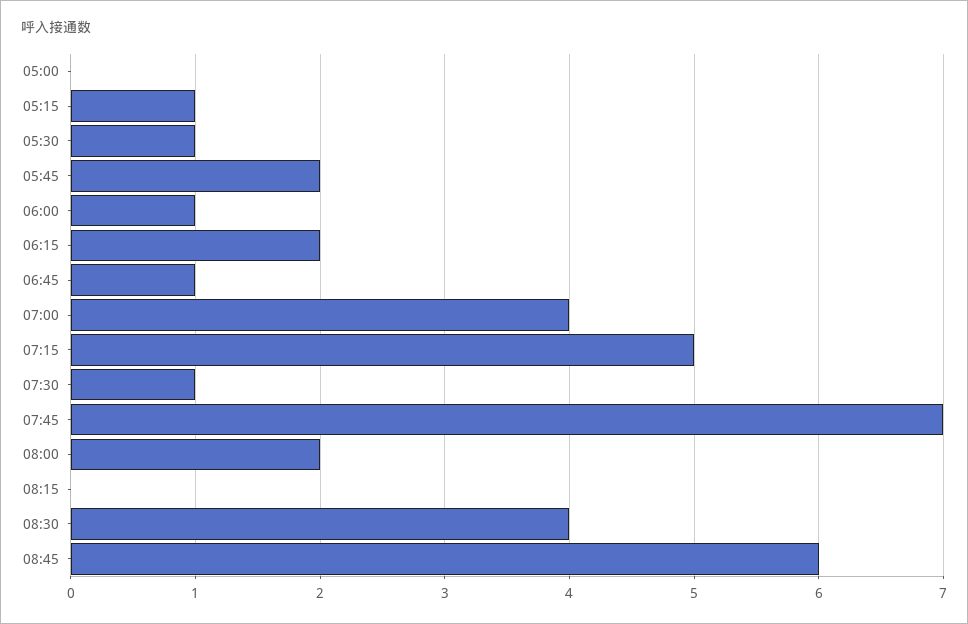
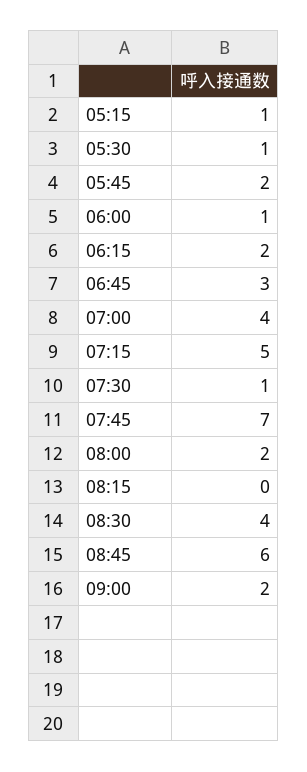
05:00: 0 -> none
06:45: 1 -> 3
09:00: none -> 2

